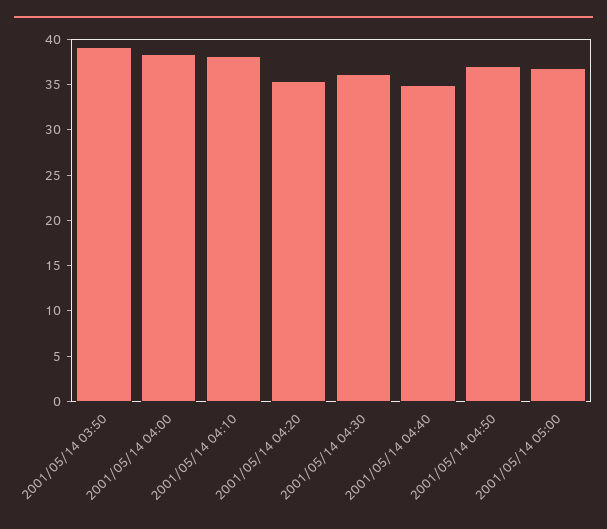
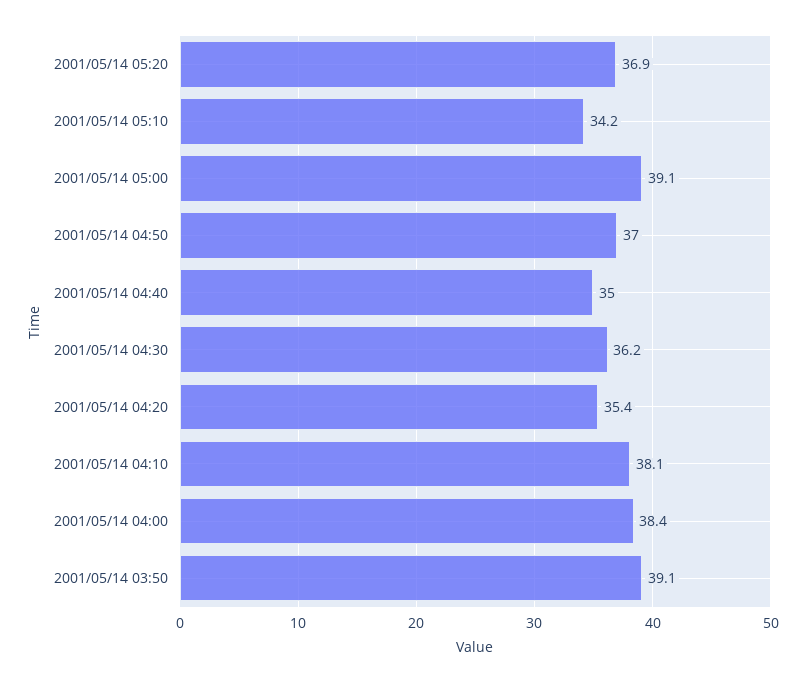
2001/05/14 05:00: 37 -> 39.1
2001/05/14 05:20: none -> 36.9
2001/05/14 05:10: none -> 34.2

